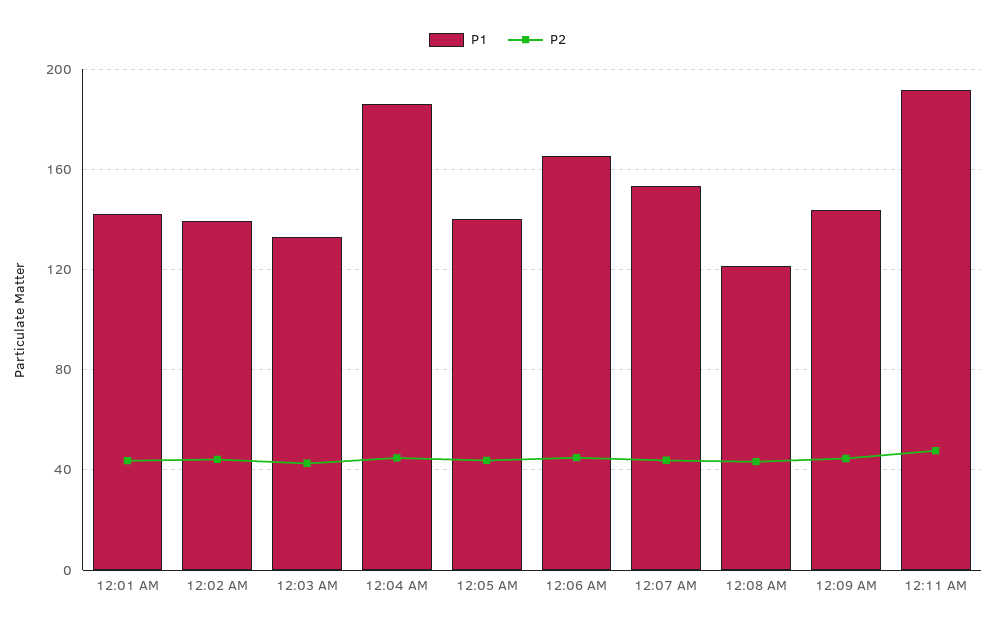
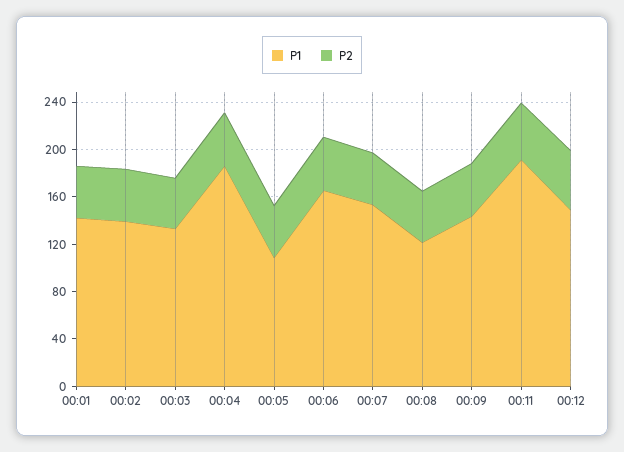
P1, 12:05 AM: 140 -> 110
P1, 00:12: none -> 150
P2, 00:12: none -> 50

